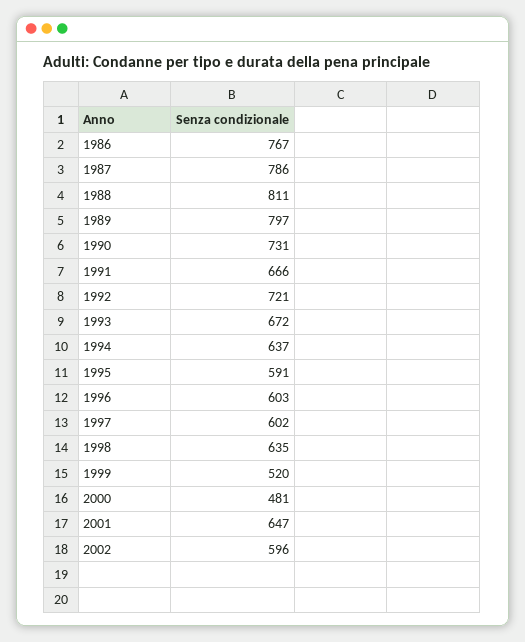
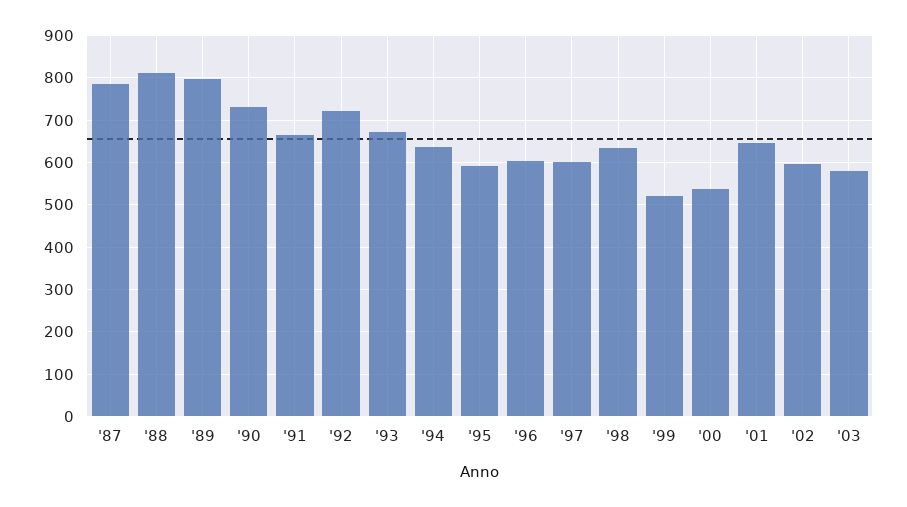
1986: 767 -> none
2000: 481 -> 540
'03: none -> 580

